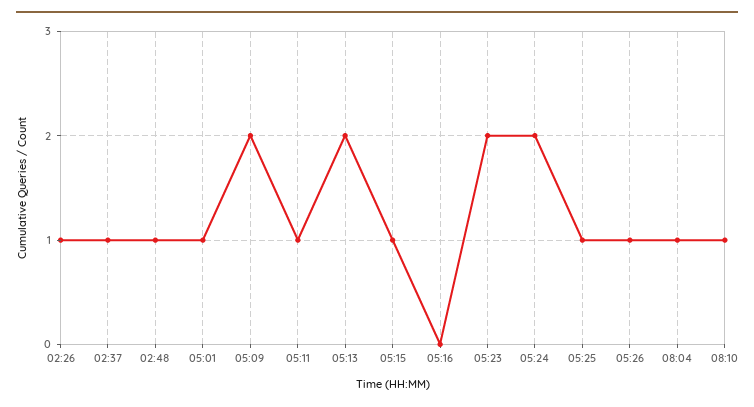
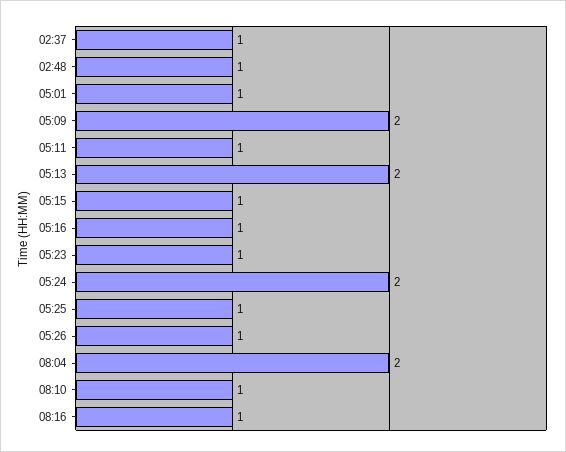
02:26: 1 -> none
05:16: 0 -> 1
05:23: 2 -> 1
08:04: 1 -> 2
08:16: none -> 1

